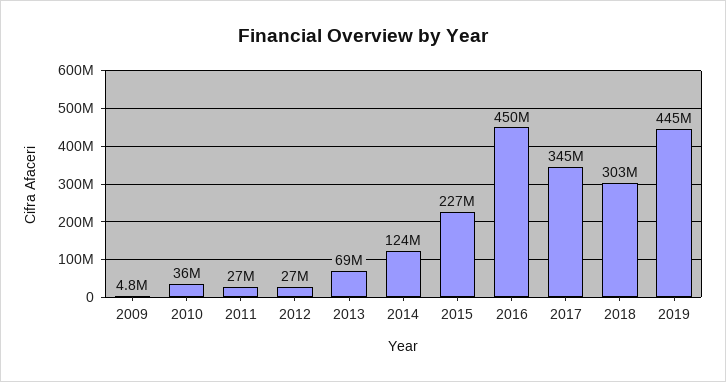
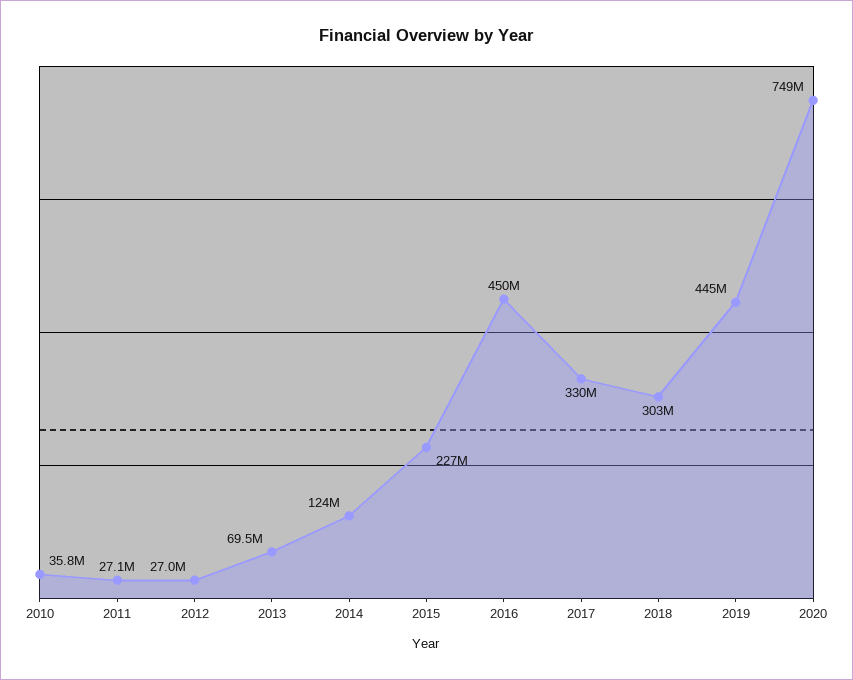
2009: 4800000 -> none
2017: 345000000 -> 330000000
2020: none -> 749000000

